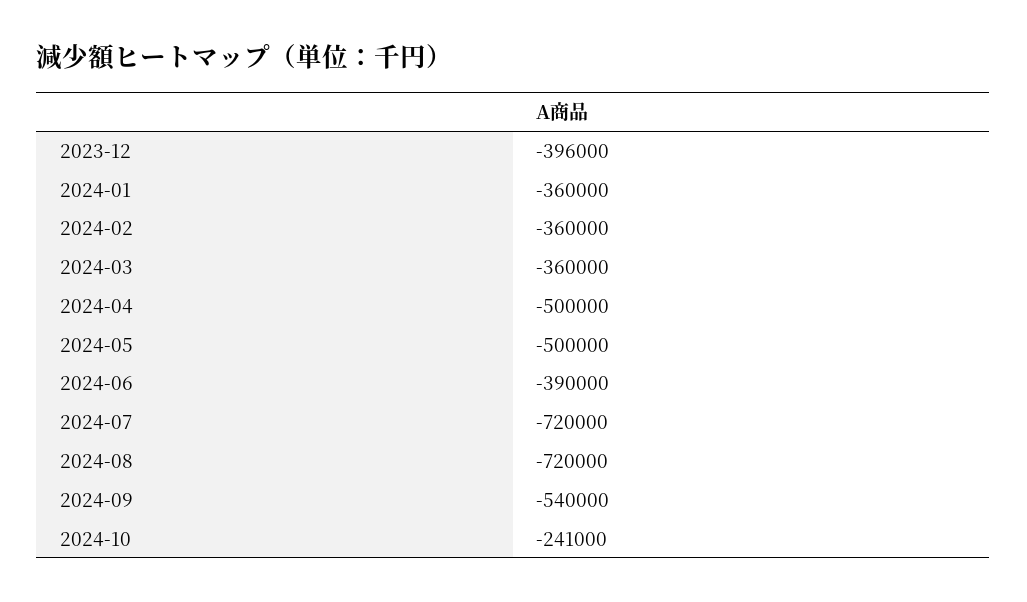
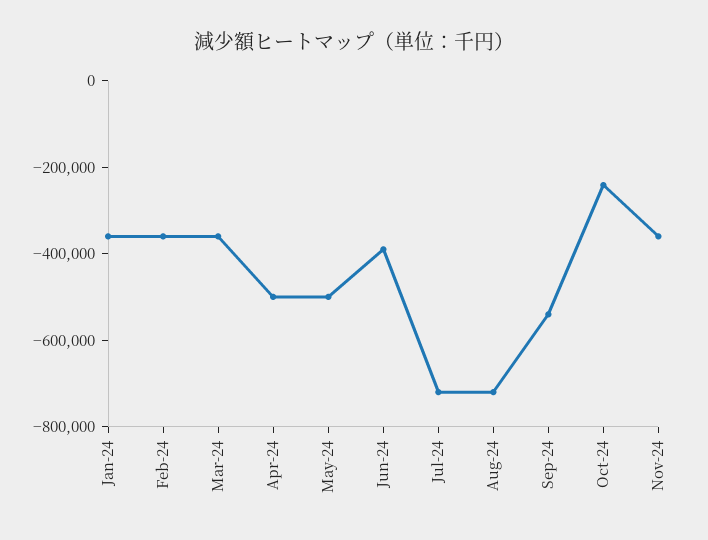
2023-12: -396000 -> none
Nov-24: none -> -350000

